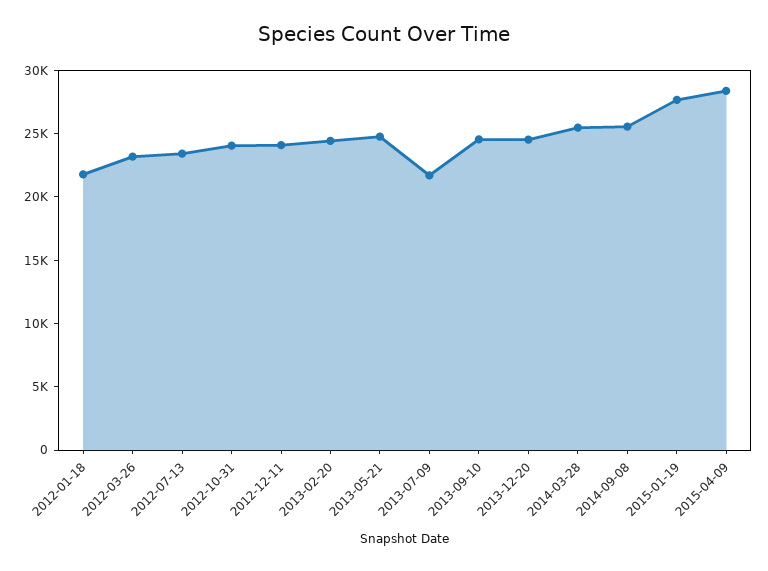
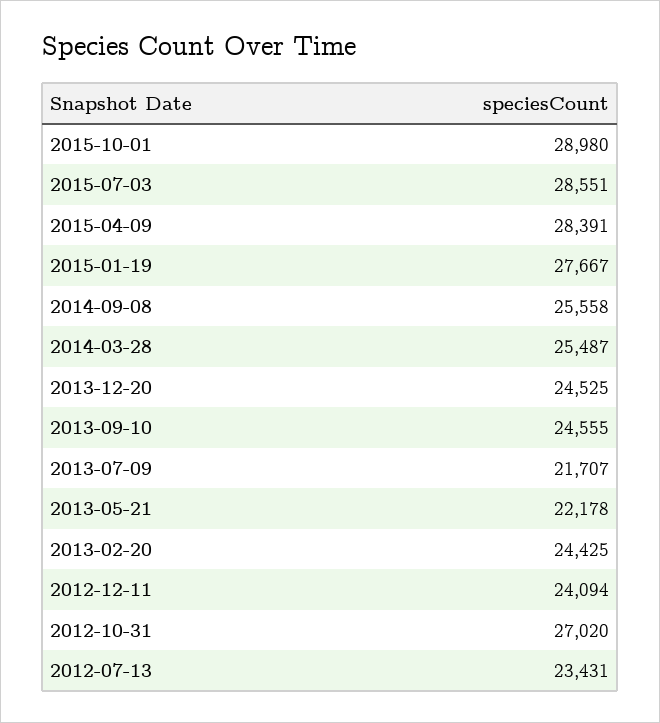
2012-01-18: 22000 -> none
2012-03-26: 23000 -> none
2012-10-31: 24000 -> 27020
2013-05-21: 25000 -> 22178
2015-10-01: none -> 28980
2015-07-03: none -> 28551

